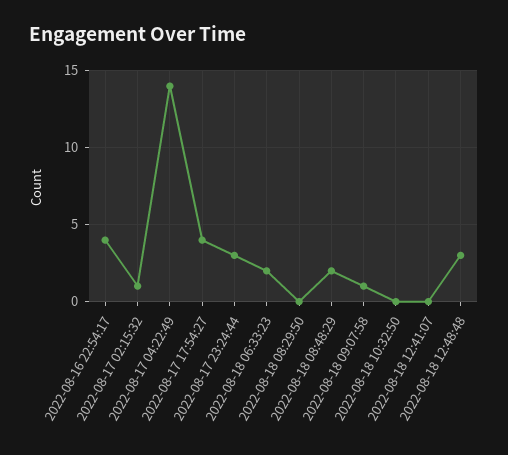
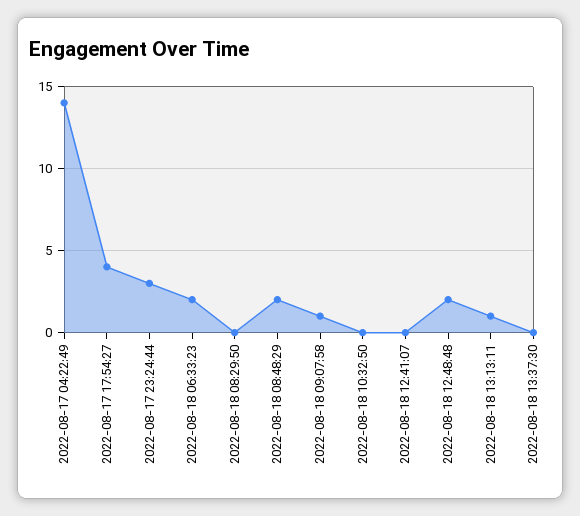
2022-08-16 22:54:17: 4 -> none
2022-08-17 02:15:32: 1 -> none
2022-08-18 12:48:48: 3 -> 2
2022-08-18 13:13:11: none -> 1
2022-08-18 13:37:30: none -> 0

